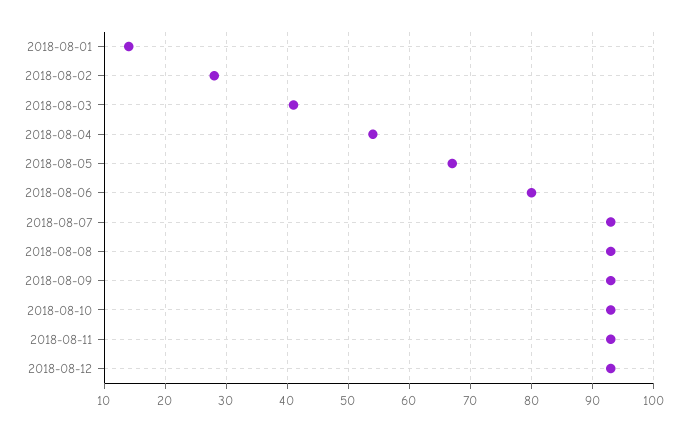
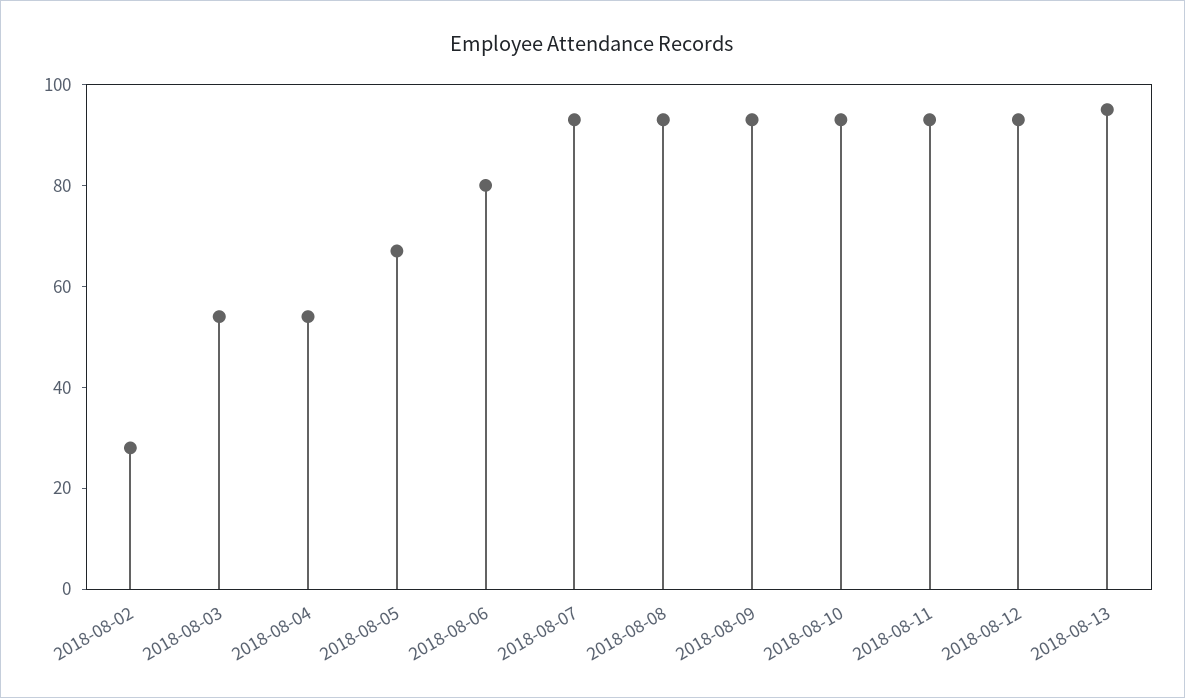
2018-08-01: 14 -> none
2018-08-03: 41 -> 55
2018-08-13: none -> 95

